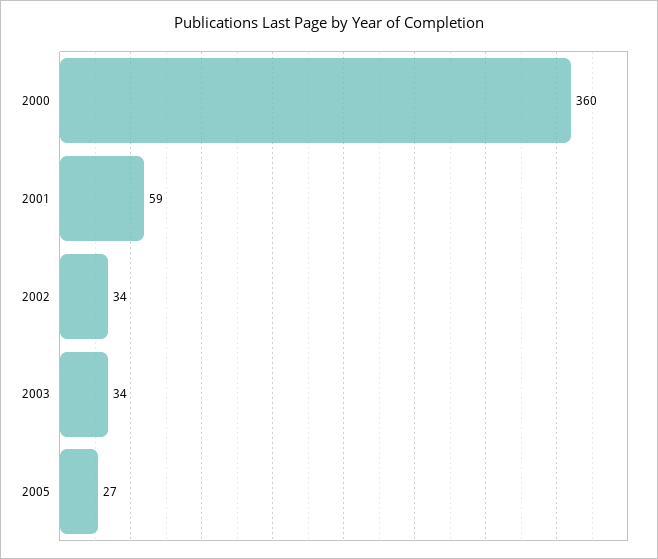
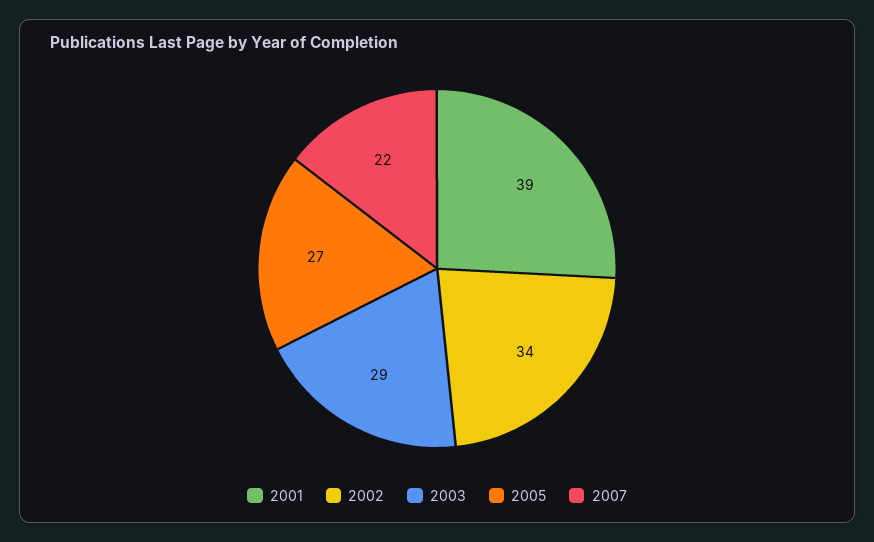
2000: 360 -> none
2001: 59 -> 39
2003: 34 -> 29
2007: none -> 22

